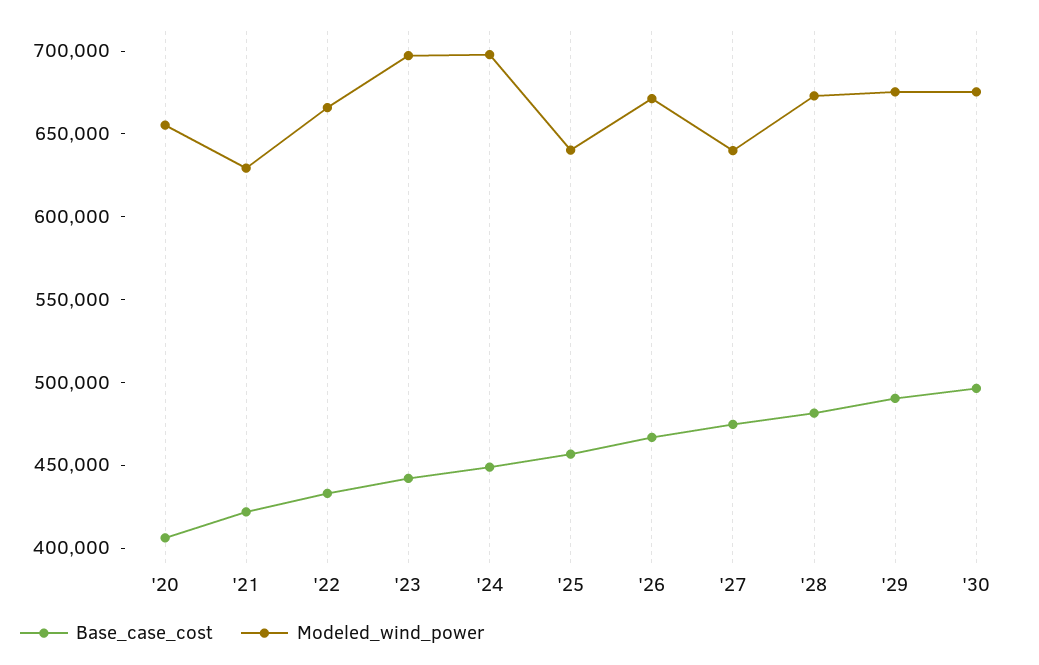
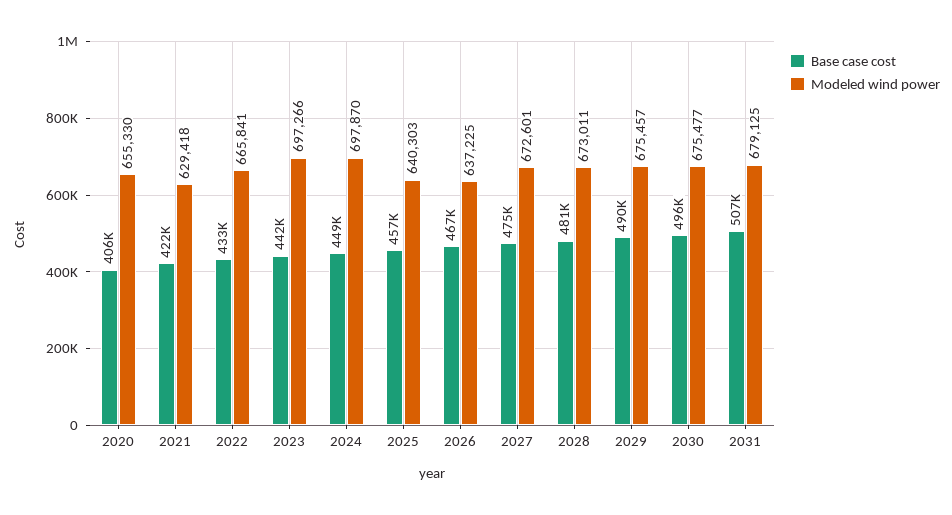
Modeled_wind_power, '26: 670000 -> 637225
Modeled_wind_power, '27: 640000 -> 672601
Base_case_cost, 2031: none -> 507000
Modeled_wind_power, 2031: none -> 679125

